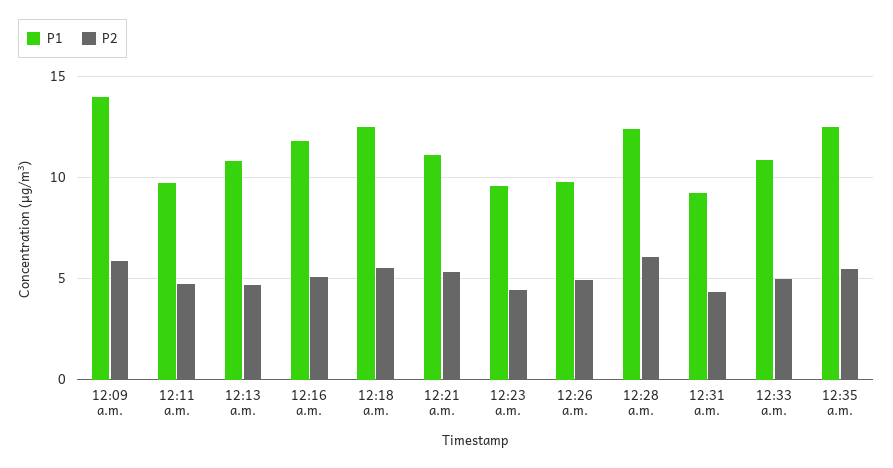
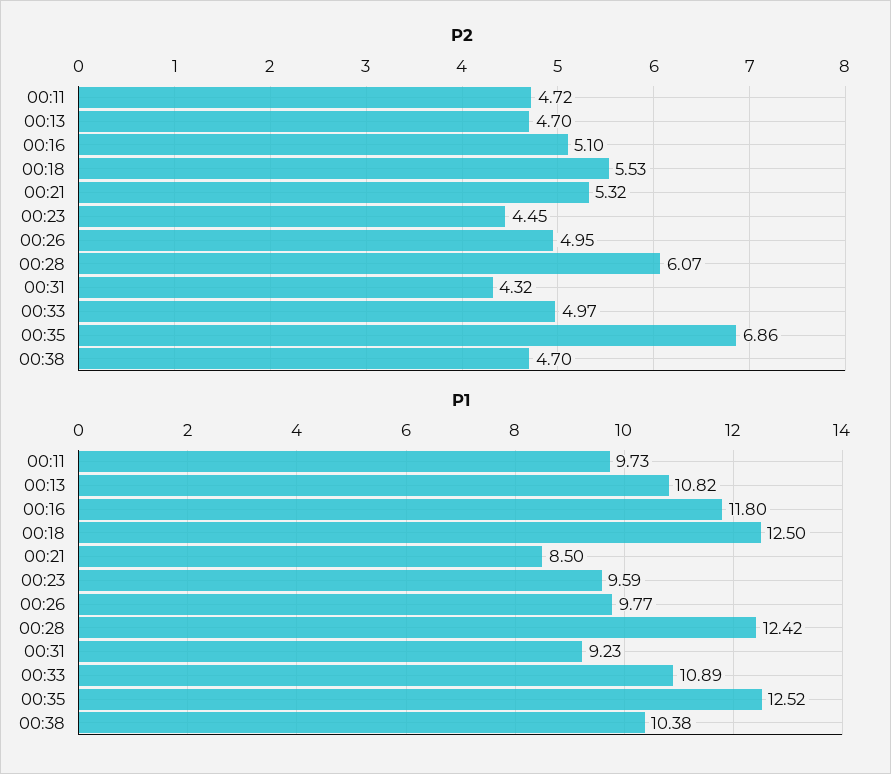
P1, 12:09 a.m.: 14 -> none
P2, 12:09 a.m.: 6 -> none
P1, 12:21 a.m.: 11 -> 8.5
P2, 12:35 a.m.: 5.5 -> 6.86
P2, 00:38: none -> 4.7
P1, 00:38: none -> 10.38

